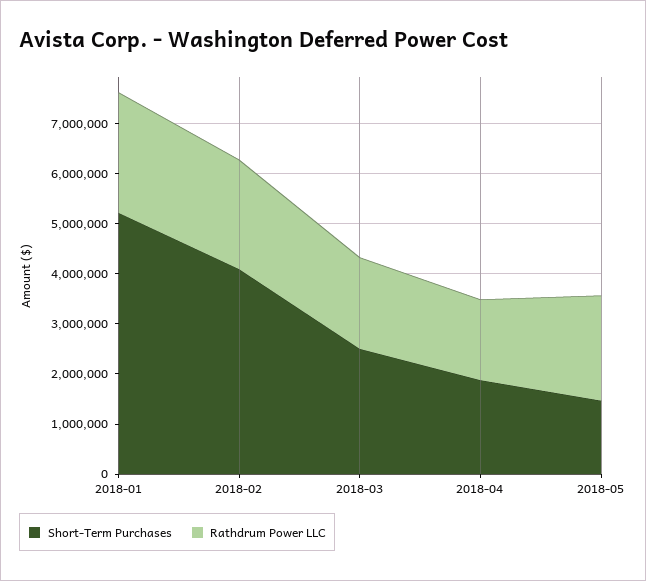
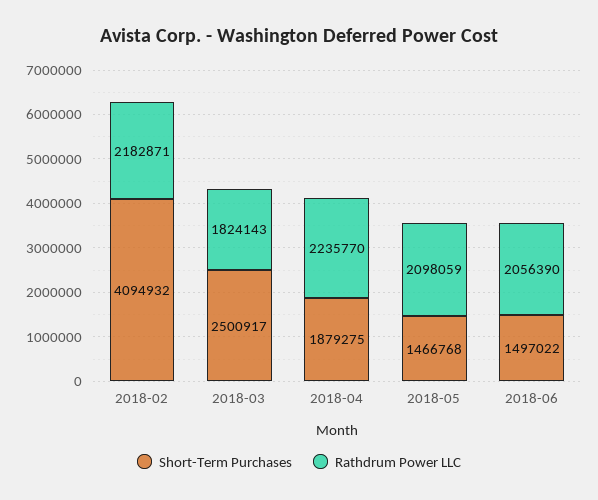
Short-Term Purchases, 2018-01: 5200000 -> none
Rathdrum Power LLC, 2018-01: 2400000 -> none
Rathdrum Power LLC, 2018-04: 1600000 -> 2235770
Short-Term Purchases, 2018-06: none -> 1497022
Rathdrum Power LLC, 2018-06: none -> 2056390

